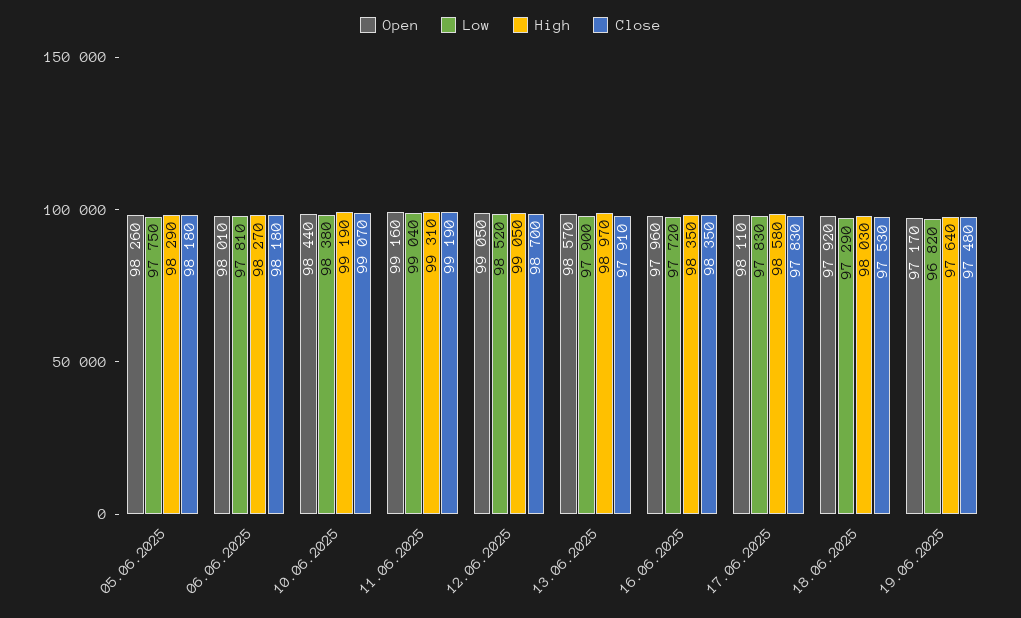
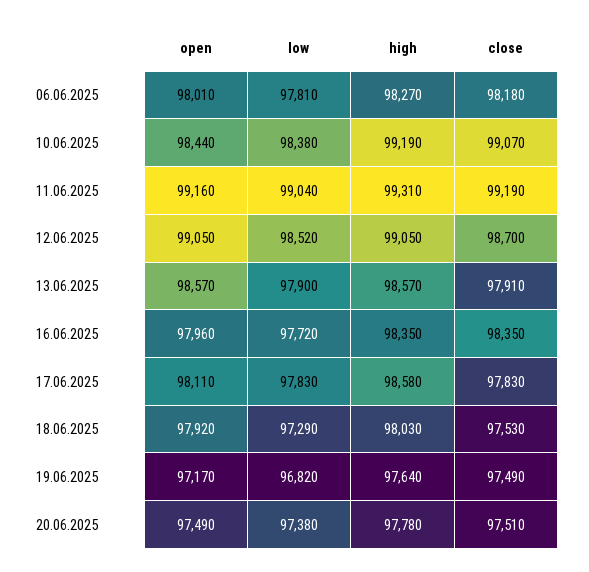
Open, 05.06.2025: 98260 -> none
Low, 05.06.2025: 97750 -> none
High, 05.06.2025: 98290 -> none
Close, 05.06.2025: 98180 -> none
High, 13.06.2025: 98970 -> 98570
Close, 19.06.2025: 97480 -> 97490
Open, 20.06.2025: none -> 97490
Low, 20.06.2025: none -> 97380
High, 20.06.2025: none -> 97780
Close, 20.06.2025: none -> 97510

